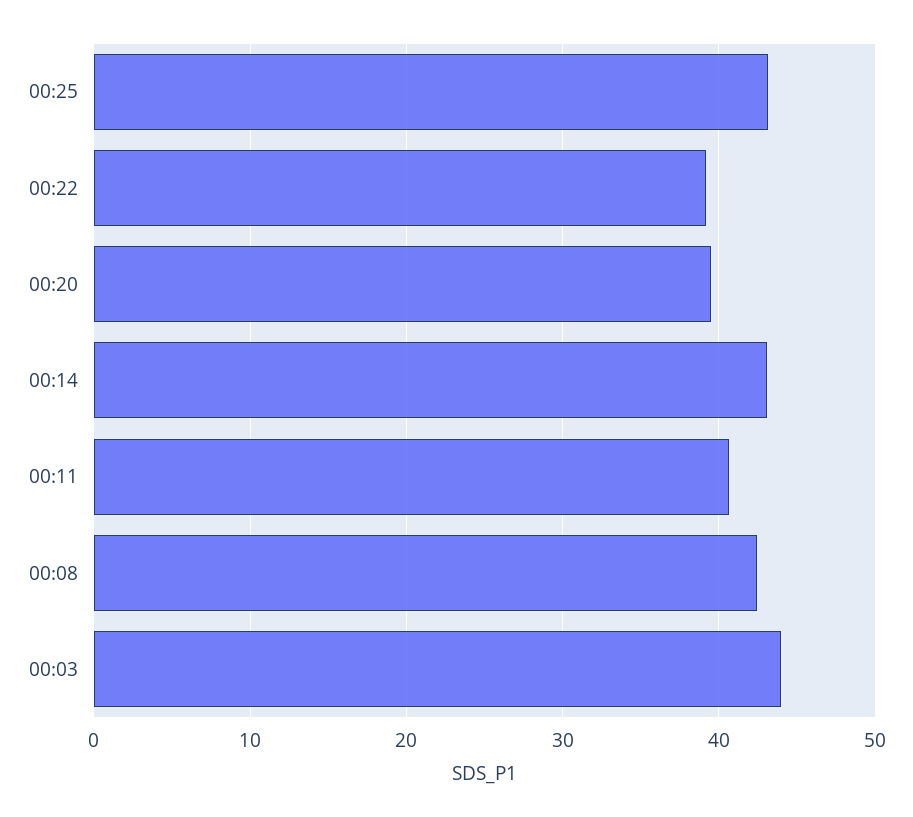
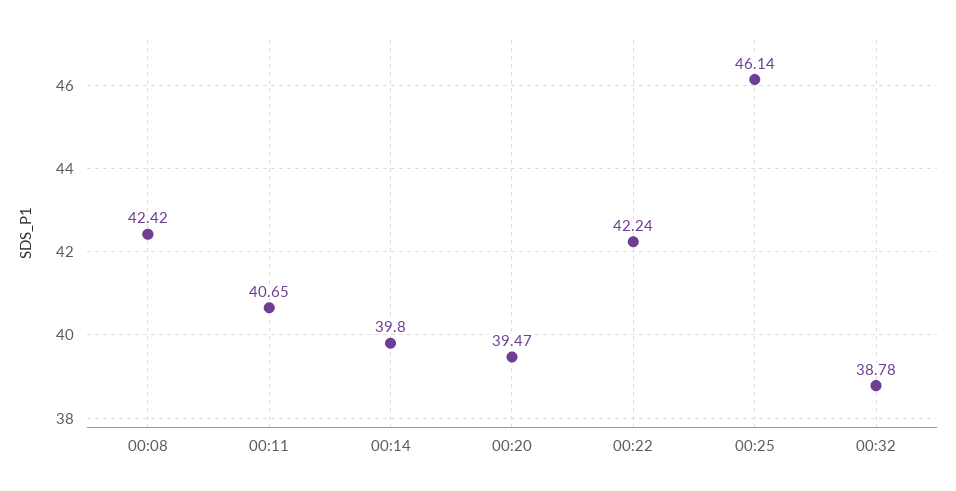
00:25: 43 -> 46.14
00:22: 39 -> 42.24
00:14: 43 -> 39.8
00:03: 44 -> none
00:32: none -> 38.78

